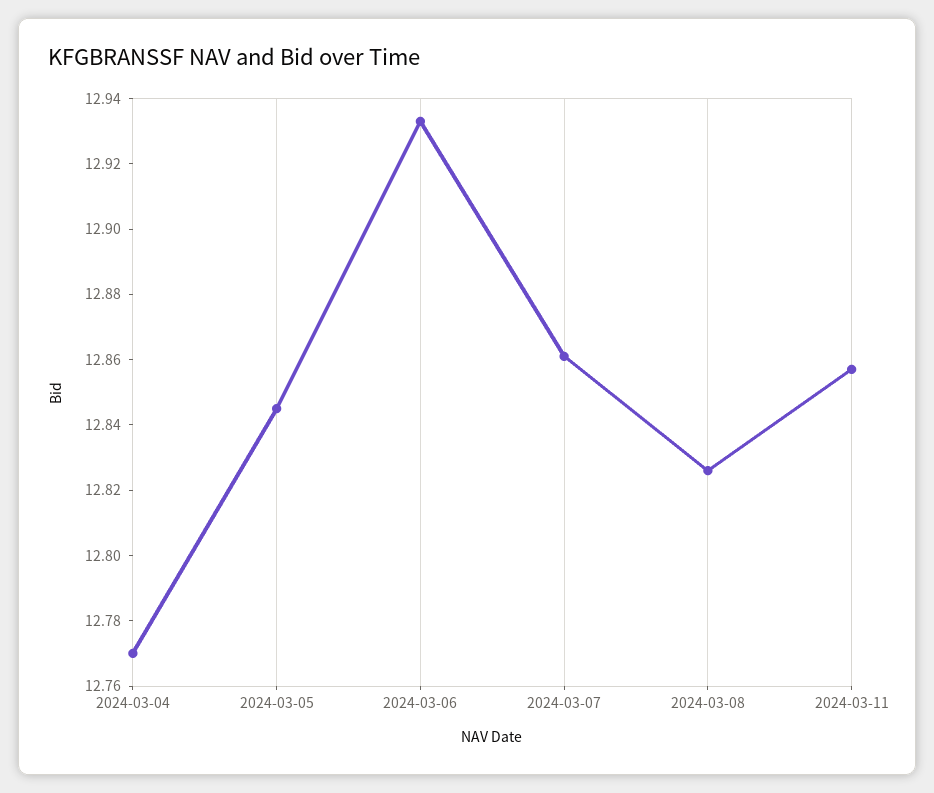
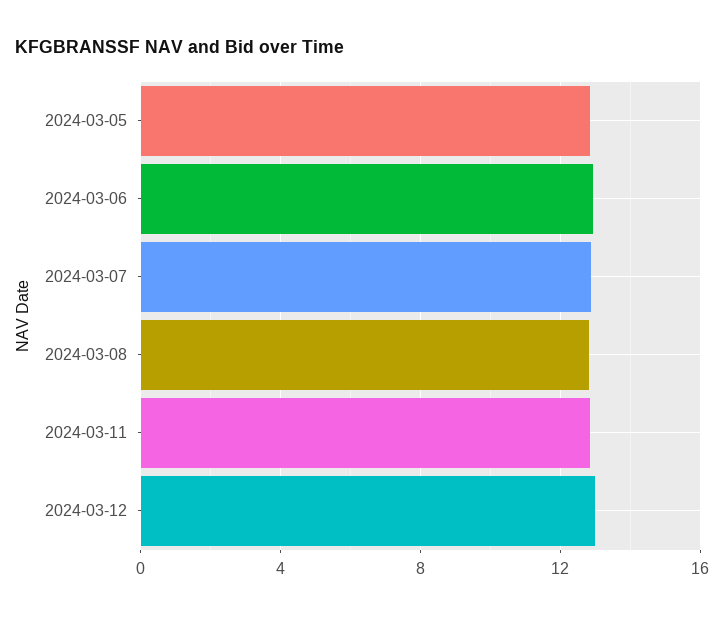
2024-03-04: 12.77 -> none
2024-03-12: none -> 13

